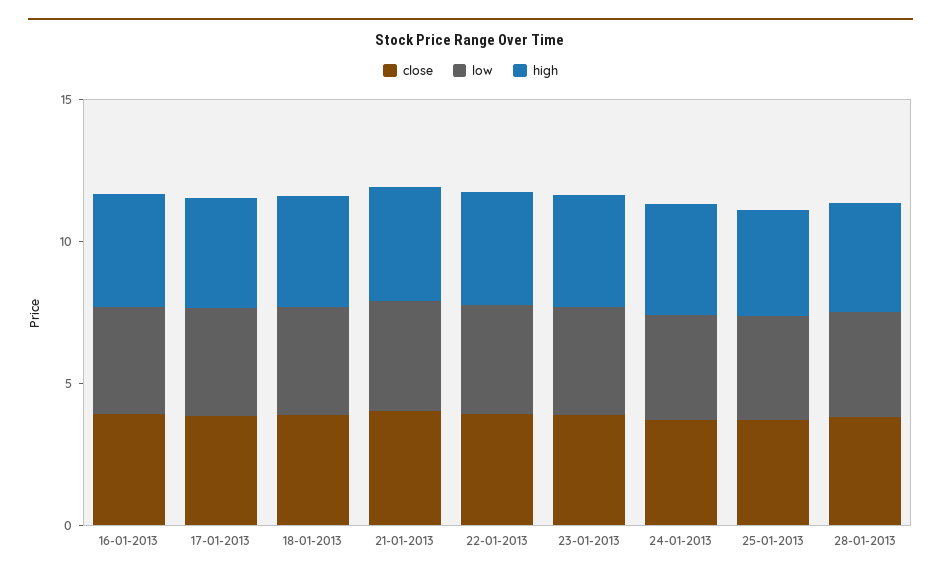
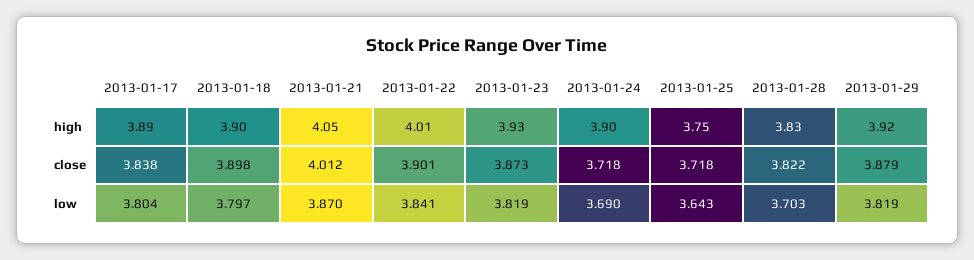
close, 16-01-2013: 4 -> none
low, 16-01-2013: 4 -> none
high, 16-01-2013: 4 -> none
high, 2013-01-29: none -> 3.92
close, 2013-01-29: none -> 3.879
low, 2013-01-29: none -> 3.819

